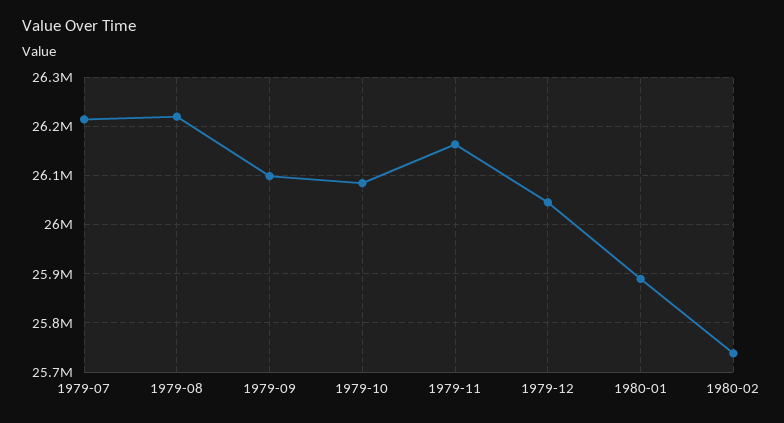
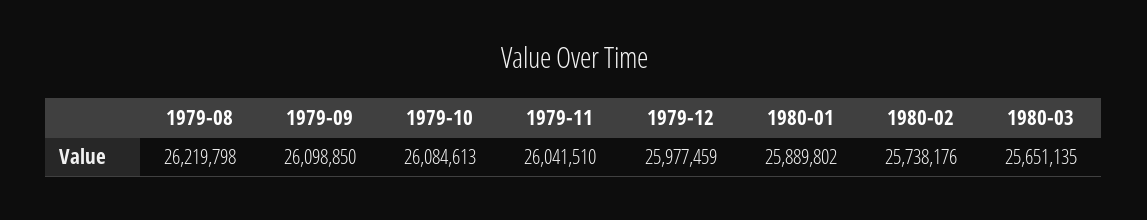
1979-07: 26220000 -> none
1979-11: 26160000 -> 26041510
1979-12: 26040000 -> 25977459
1980-03: none -> 25651135

